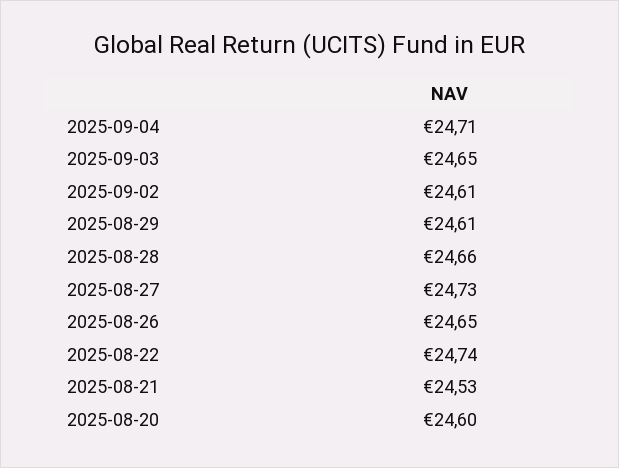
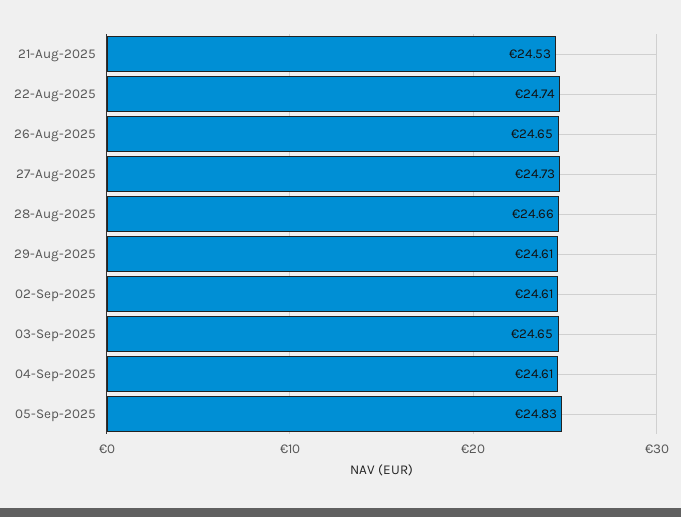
2025-09-04: 24.71 -> 24.61
2025-08-20: 24.6 -> none
05-Sep-2025: none -> 24.83

